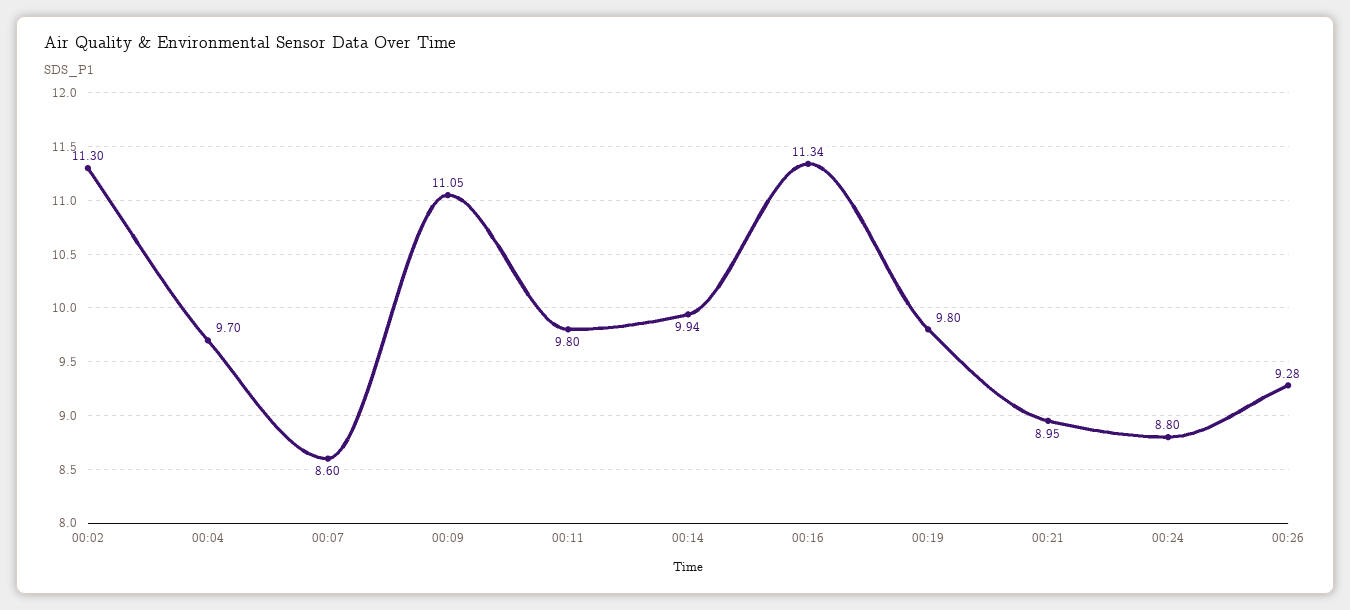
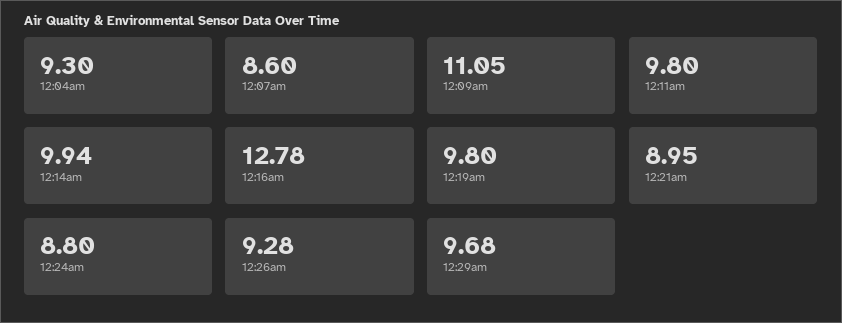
00:02: 11.3 -> none
00:04: 9.7 -> 9.3
00:16: 11.34 -> 12.78
12:29am: none -> 9.68

